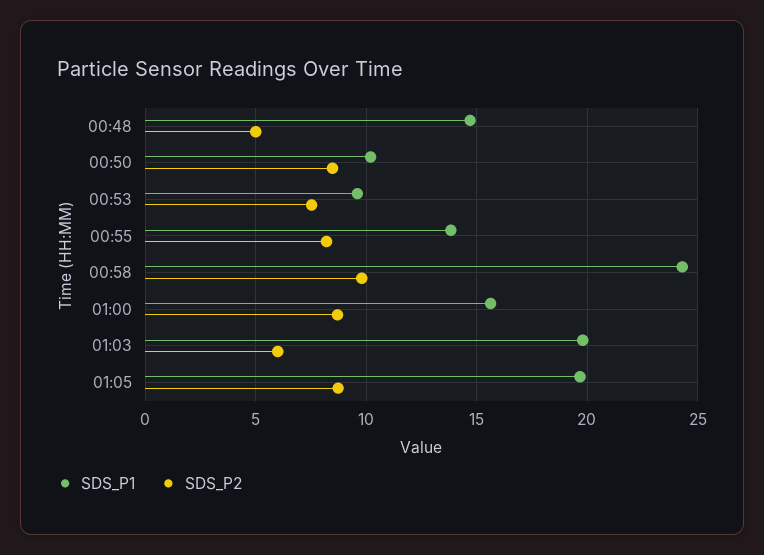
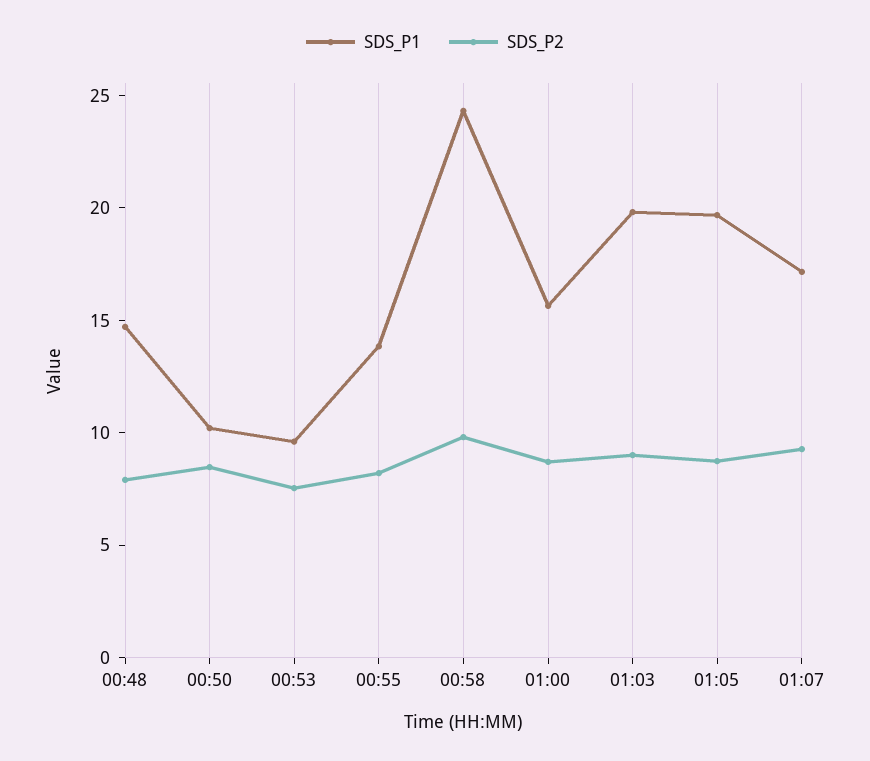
SDS_P2, 00:48: 5 -> 8
SDS_P2, 01:03: 6 -> 9
SDS_P1, 01:07: none -> 17
SDS_P2, 01:07: none -> 9

